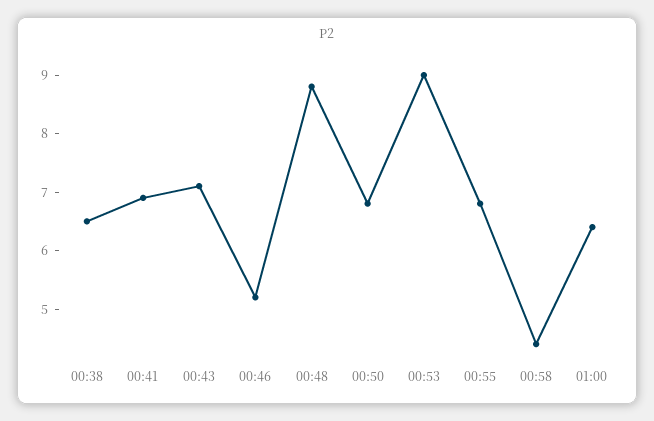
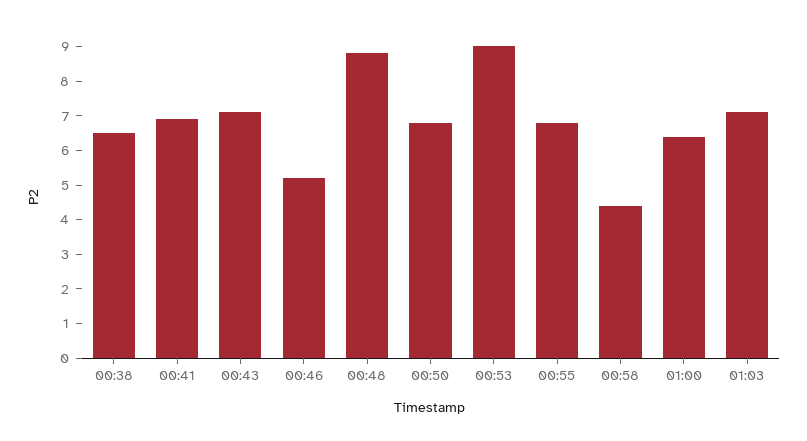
01:03: none -> 7

